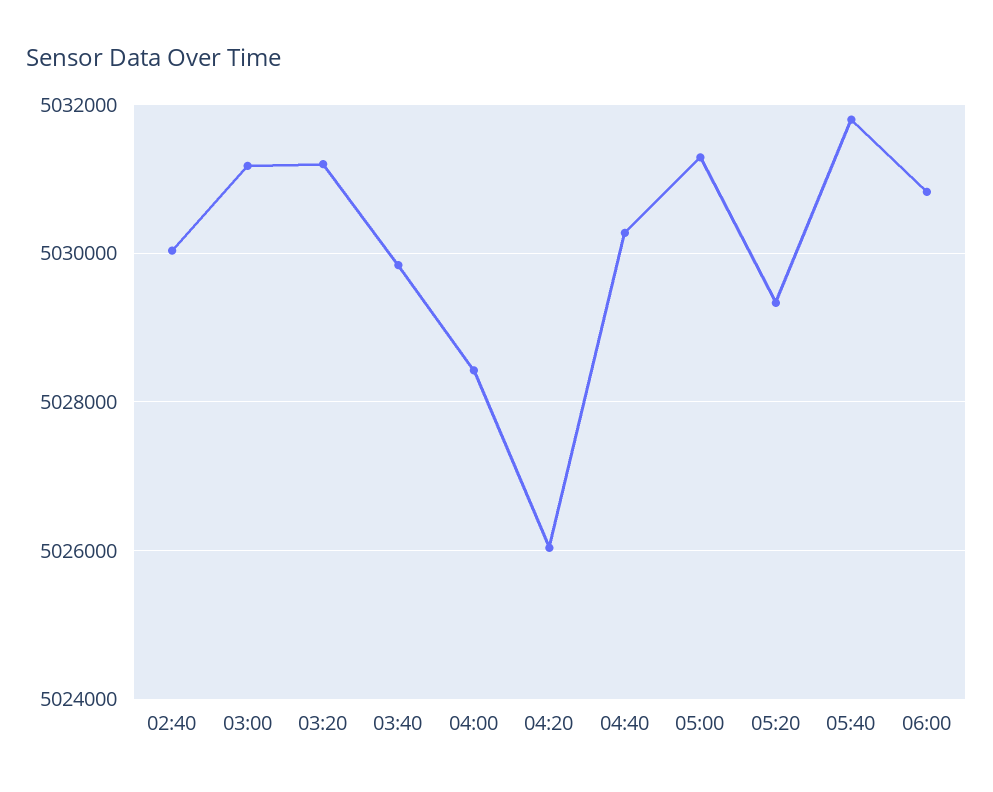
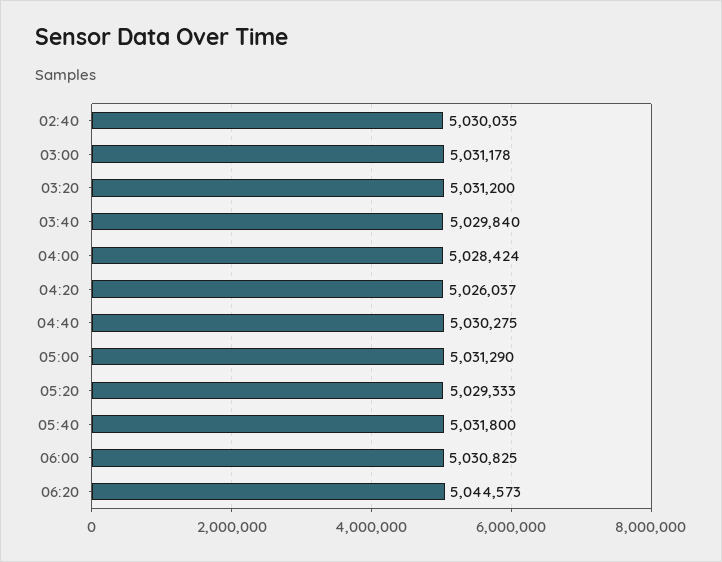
06:20: none -> 5044573

